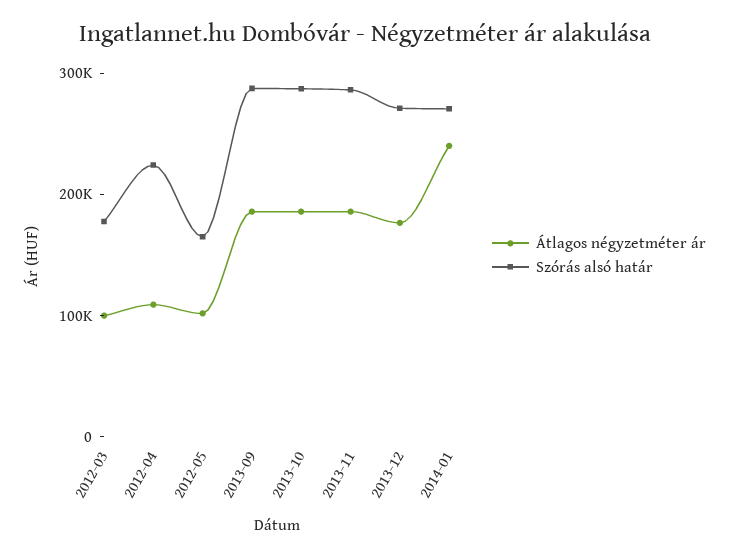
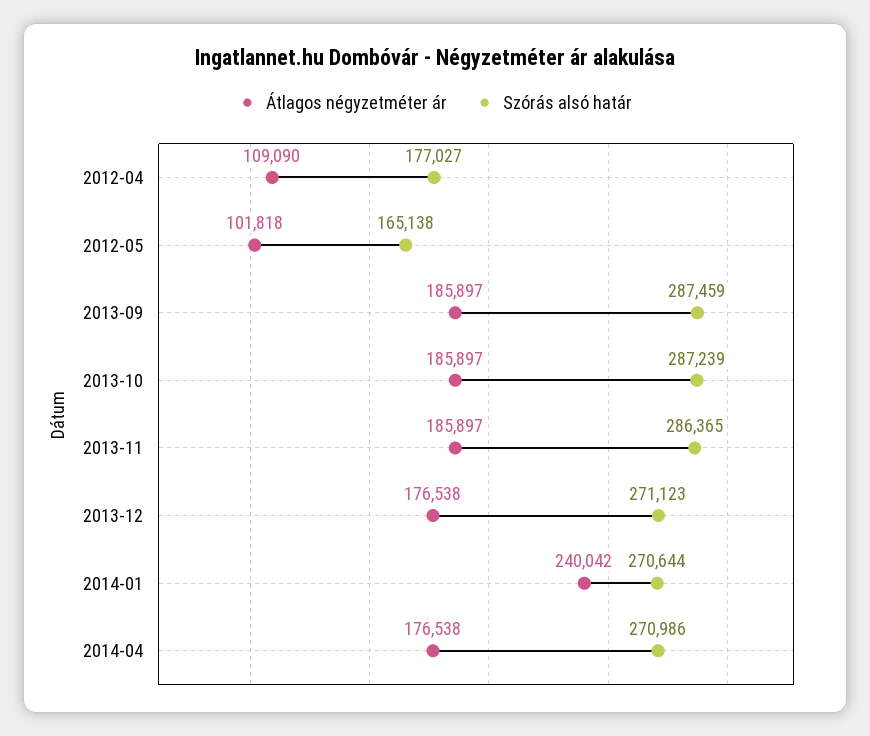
Átlagos négyzetméter ár, 2012-03: 100000 -> none
Szórás alsó határ, 2012-03: 180000 -> none
Szórás alsó határ, 2012-04: 220000 -> 177027
Átlagos négyzetméter ár, 2014-04: none -> 176538
Szórás alsó határ, 2014-04: none -> 270986

